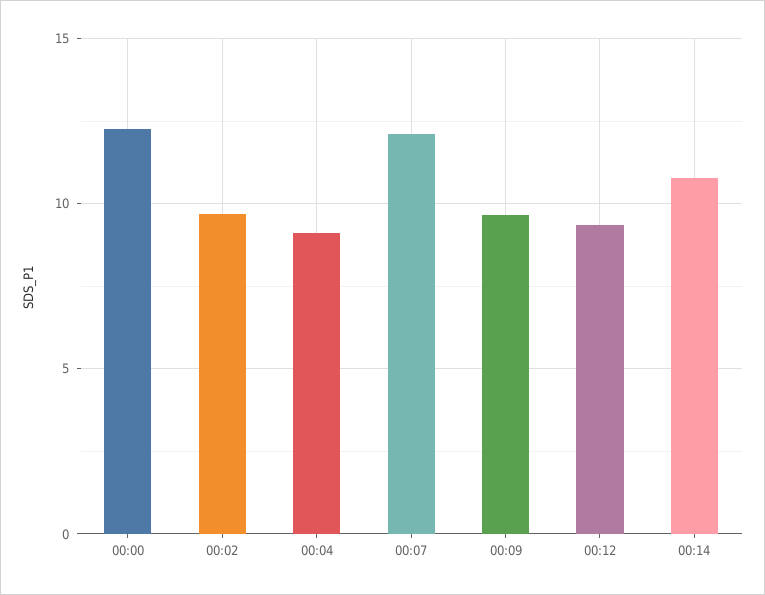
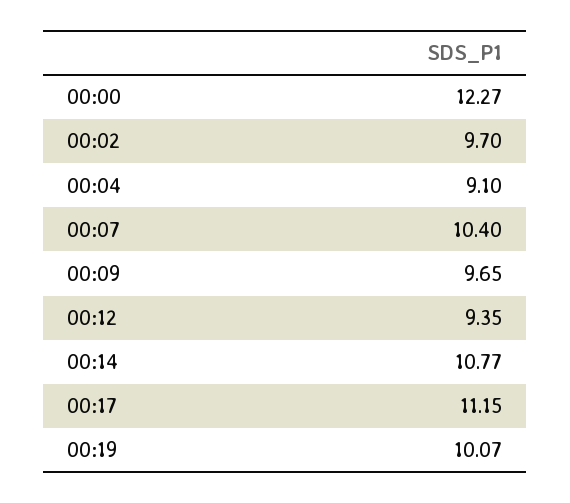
00:07: 12 -> 10.4
00:17: none -> 11.15
00:19: none -> 10.07

